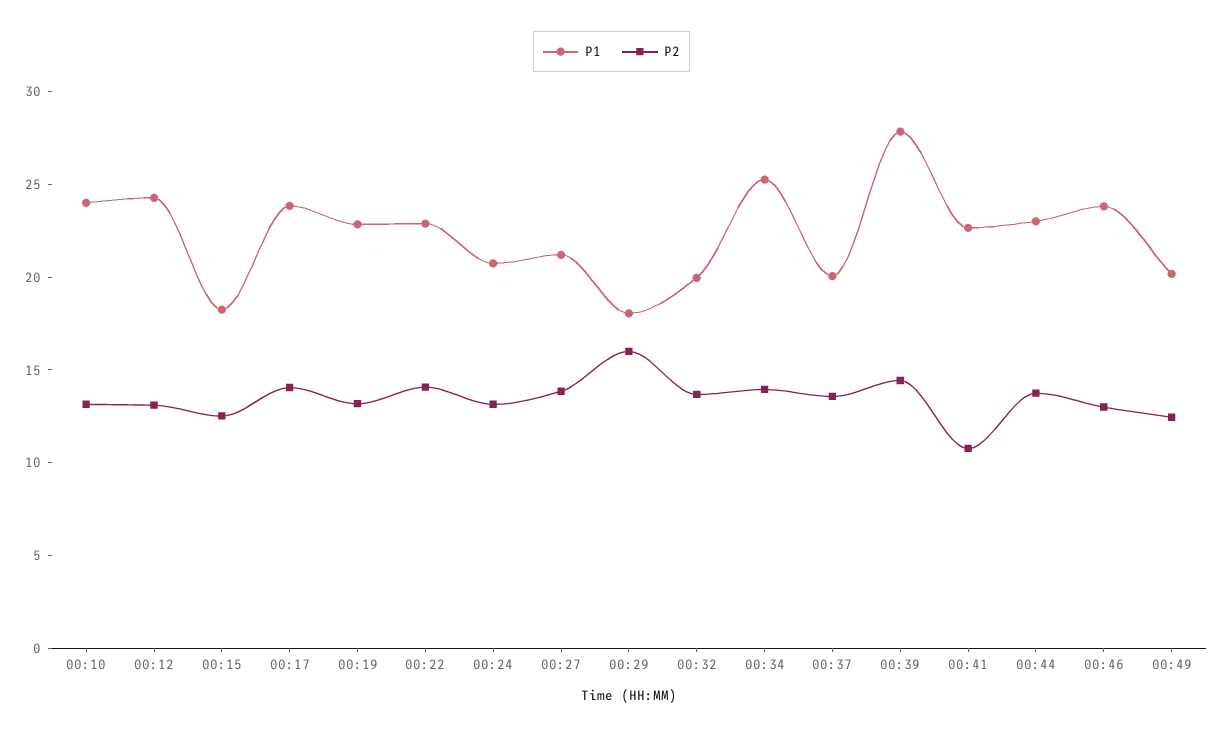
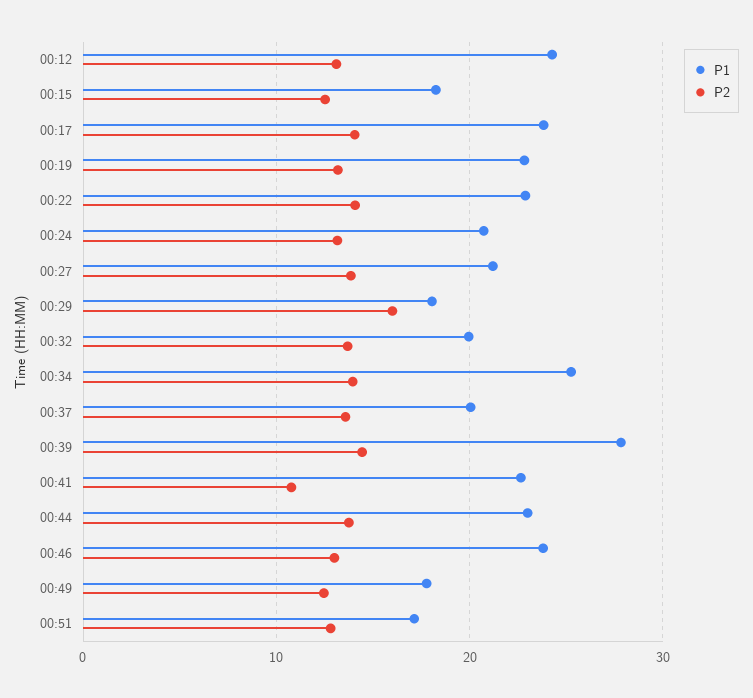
P1, 00:10: 24 -> none
P2, 00:10: 13 -> none
P1, 00:49: 20 -> 18
P1, 00:51: none -> 17
P2, 00:51: none -> 13

